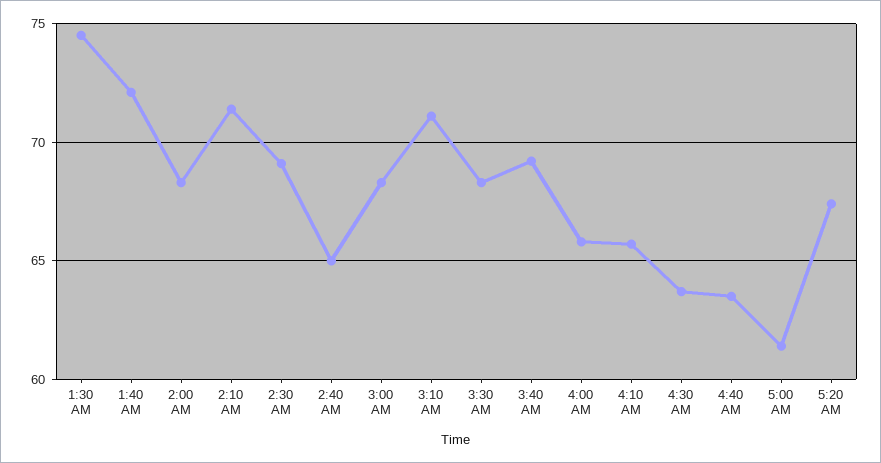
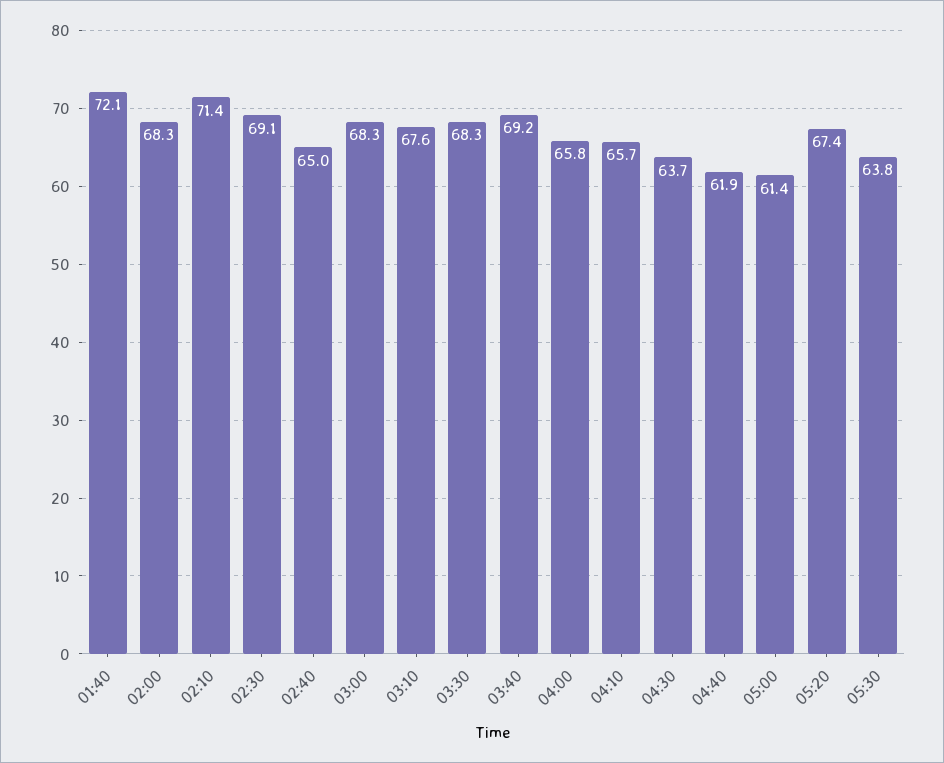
1:30 AM: 74.5 -> none
3:10 AM: 71 -> 67.6
4:40 AM: 63.5 -> 61.9
05:30: none -> 63.8

